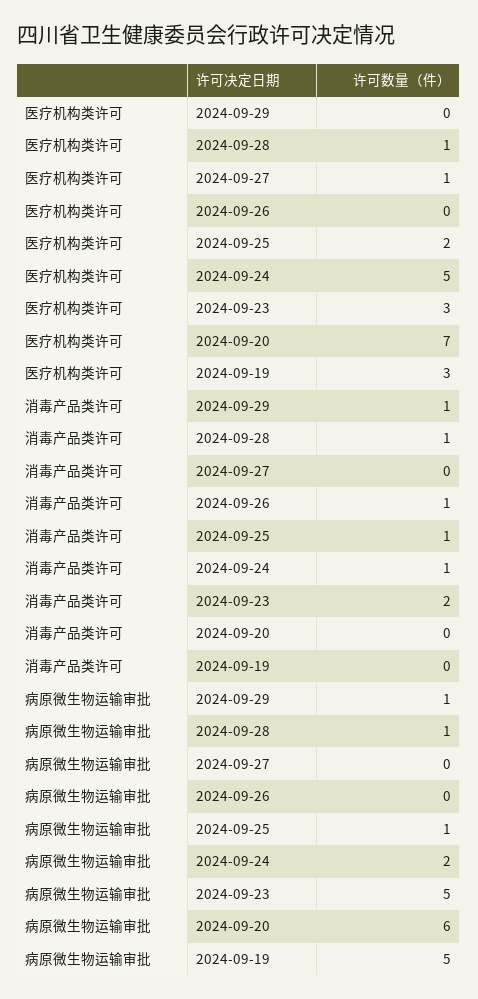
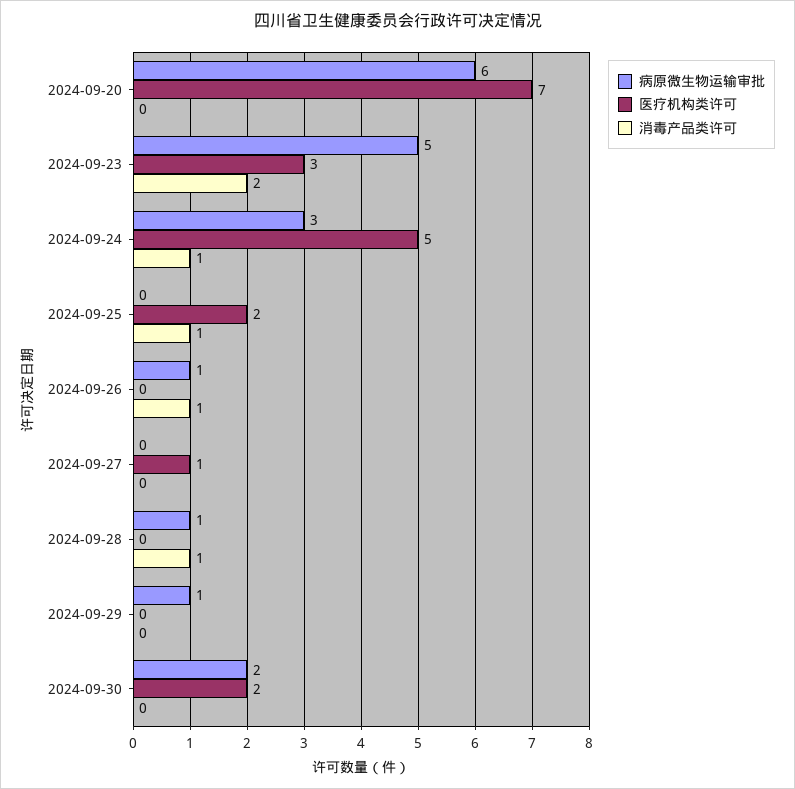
医疗机构类许可, 2024-09-28: 1 -> 0
医疗机构类许可, 2024-09-19: 3 -> none
消毒产品类许可, 2024-09-29: 1 -> 0
消毒产品类许可, 2024-09-19: 0 -> none
病原微生物运输审批, 2024-09-26: 0 -> 1
病原微生物运输审批, 2024-09-25: 1 -> 0
病原微生物运输审批, 2024-09-24: 2 -> 3
病原微生物运输审批, 2024-09-19: 5 -> none
病原微生物运输审批, 2024-09-30: none -> 2
医疗机构类许可, 2024-09-30: none -> 2
消毒产品类许可, 2024-09-30: none -> 0

